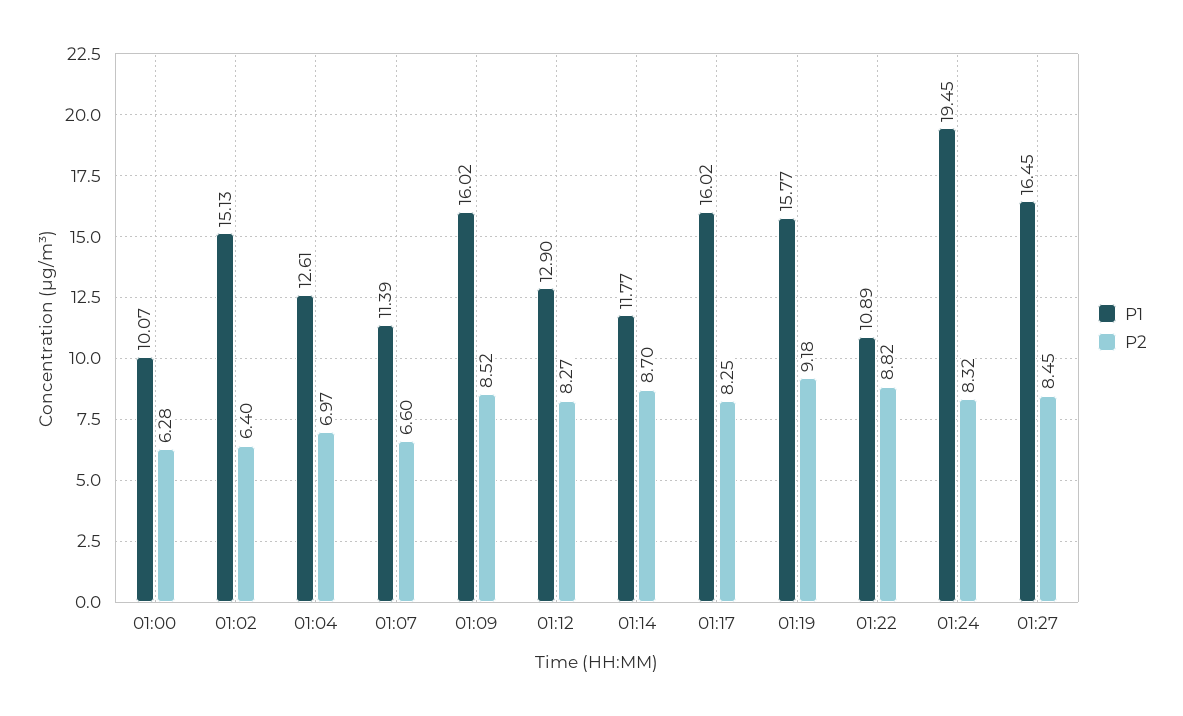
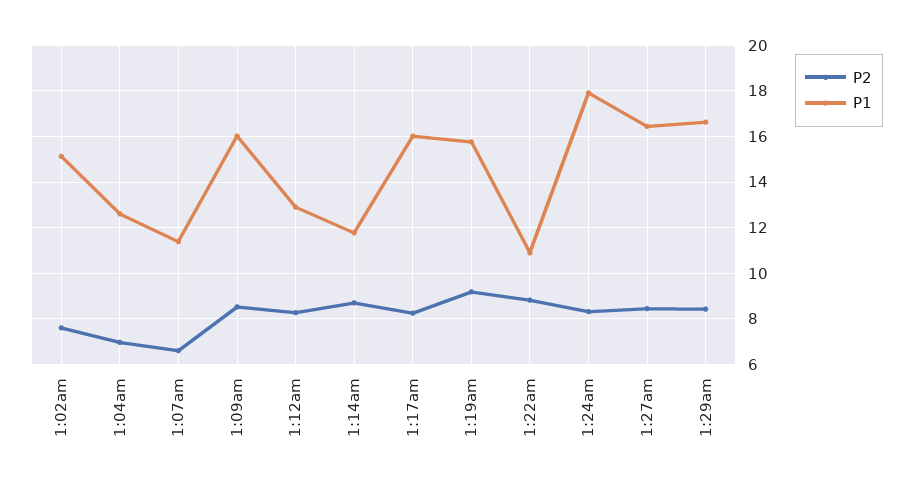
P1, 01:00: 10.07 -> none
P2, 01:00: 6.28 -> none
P2, 01:02: 6.4 -> 7.5
P1, 01:24: 19.45 -> 18
P2, 1:29am: none -> 8.5
P1, 1:29am: none -> 16.5

